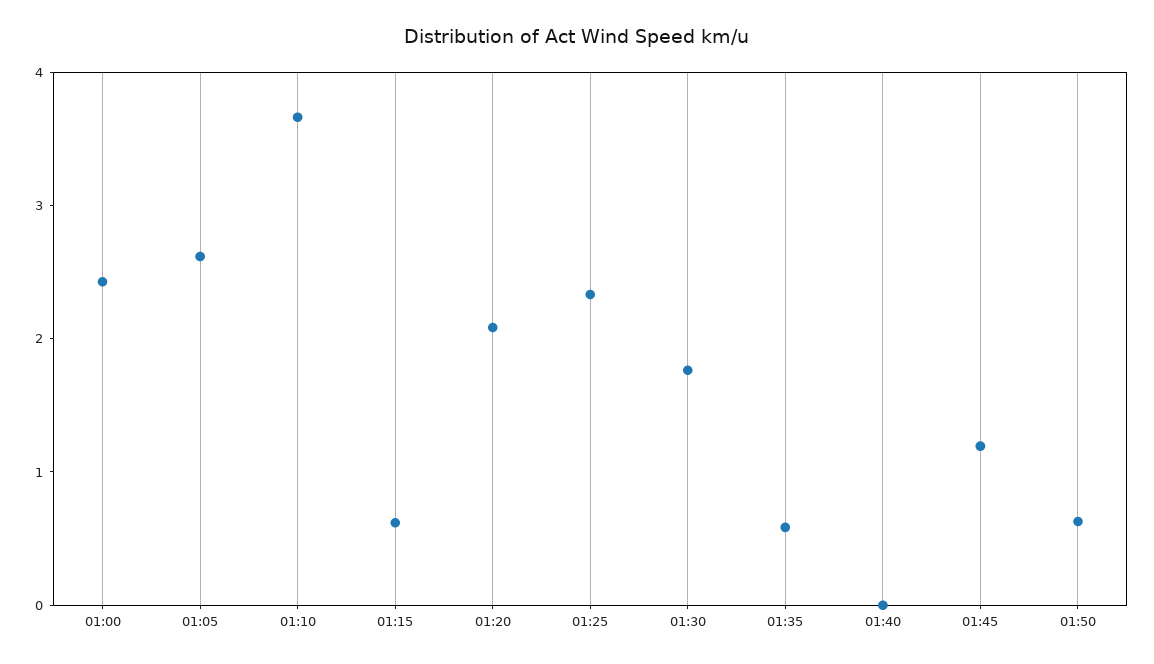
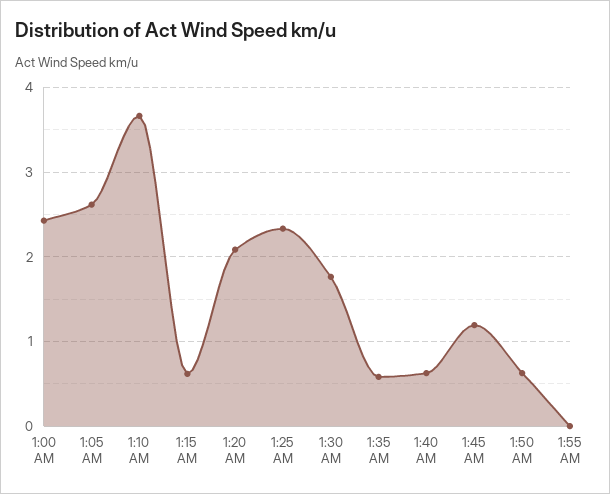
01:40: 0 -> 0.6
1:55 AM: none -> 0

